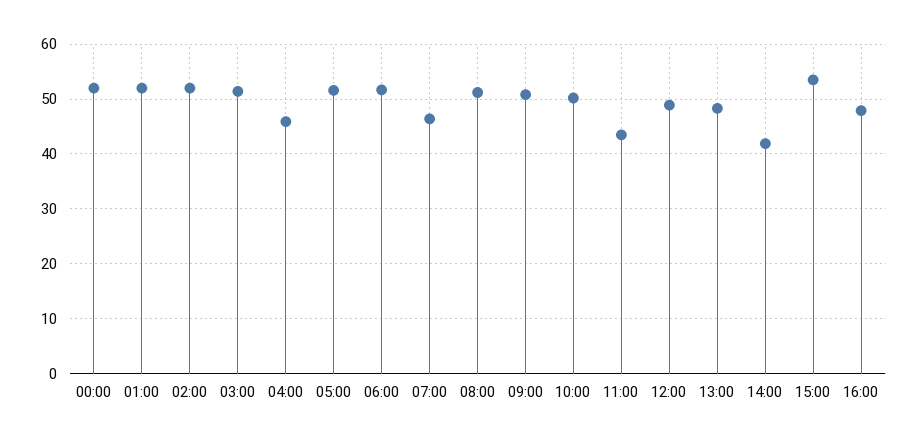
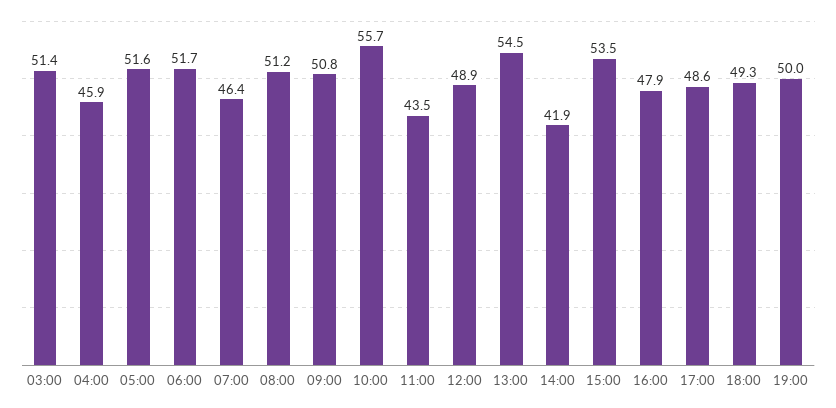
00:00: 52 -> none
01:00: 52 -> none
02:00: 52 -> none
10:00: 50 -> 55.7
13:00: 48 -> 54.5
17:00: none -> 48.6
18:00: none -> 49.3
19:00: none -> 50

